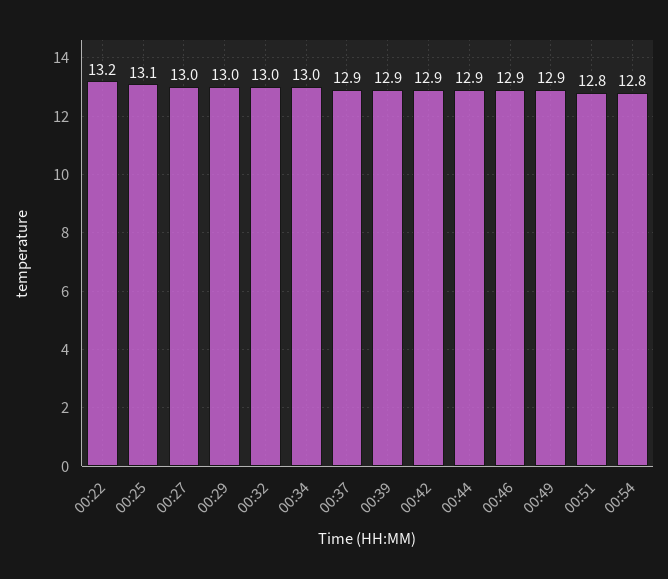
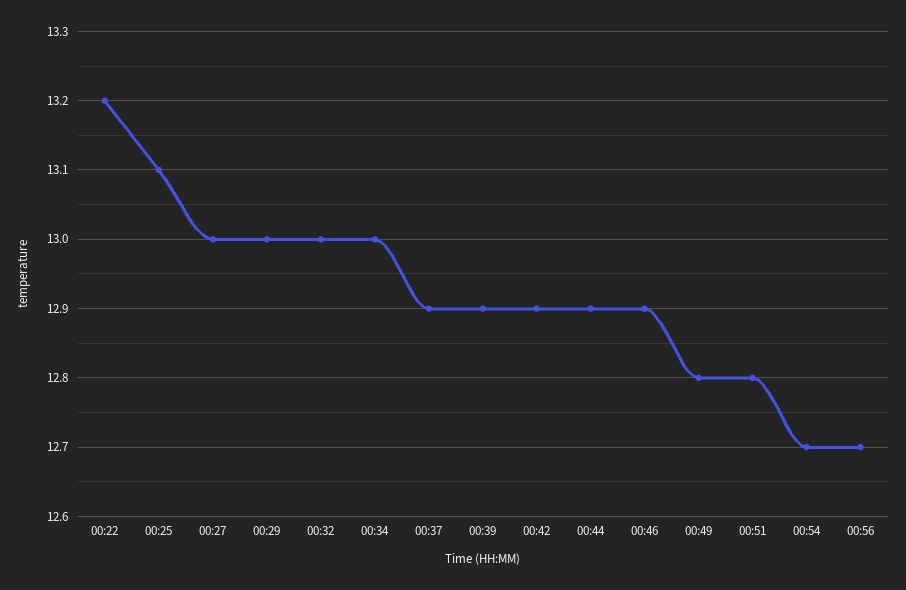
00:49: 12.9 -> 12.8
00:54: 12.8 -> 12.7
00:56: none -> 12.7

